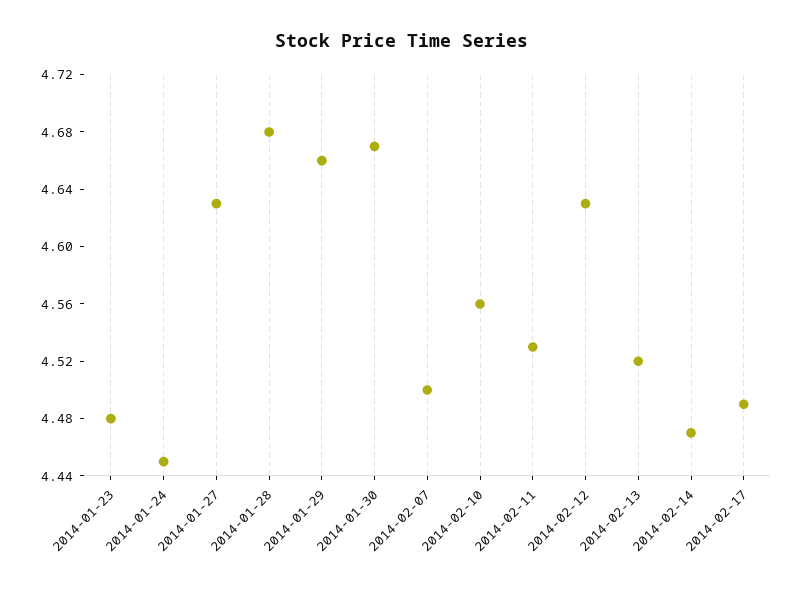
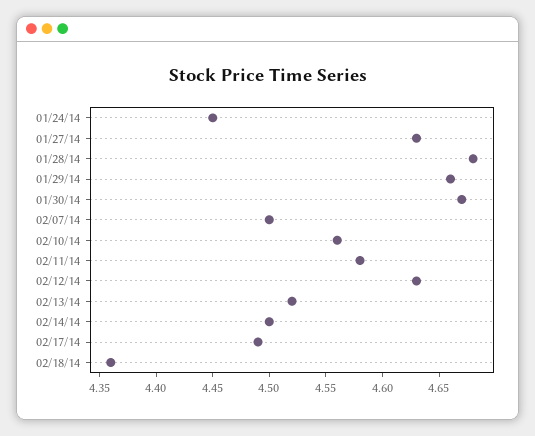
2014-01-23: 4.48 -> none
2014-02-11: 4.53 -> 4.58
2014-02-14: 4.47 -> 4.5
02/18/14: none -> 4.36

